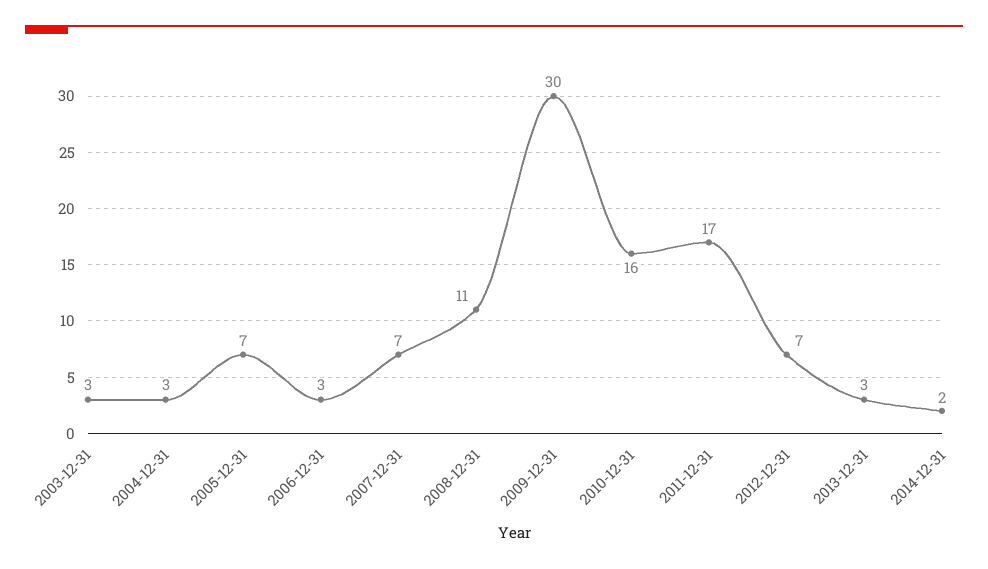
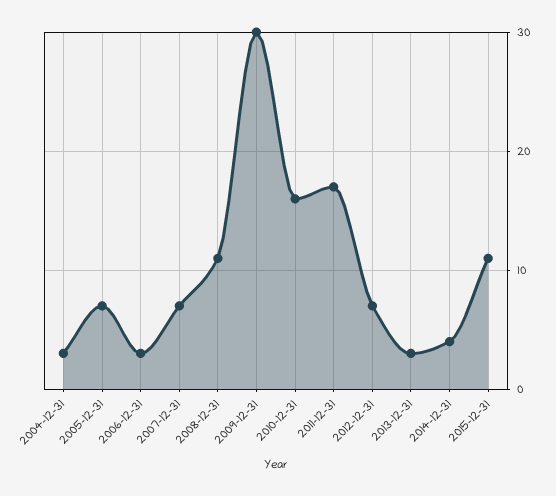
2003-12-31: 3 -> none
2014-12-31: 2 -> 4
2015-12-31: none -> 11

